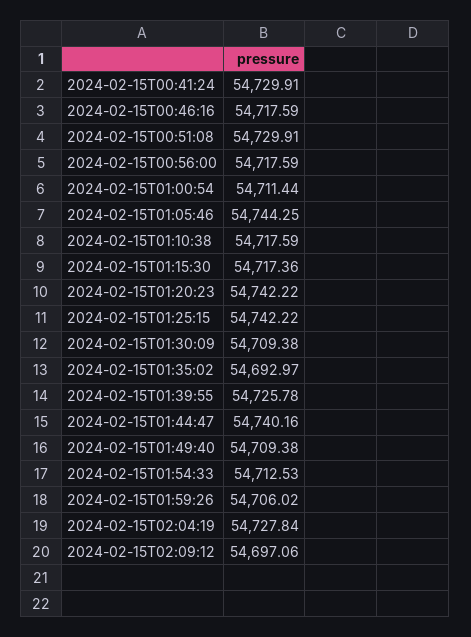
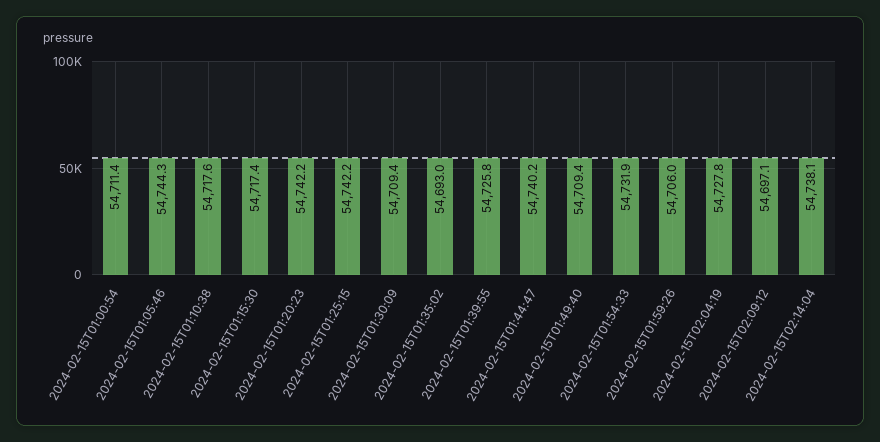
2024-02-15T00:41:24: 54729.91 -> none
2024-02-15T00:46:16: 54717.59 -> none
2024-02-15T00:51:08: 54729.91 -> none
2024-02-15T00:56:00: 54717.59 -> none
2024-02-15T01:54:33: 54712.53 -> 54731.9
2024-02-15T02:14:04: none -> 54738.1

